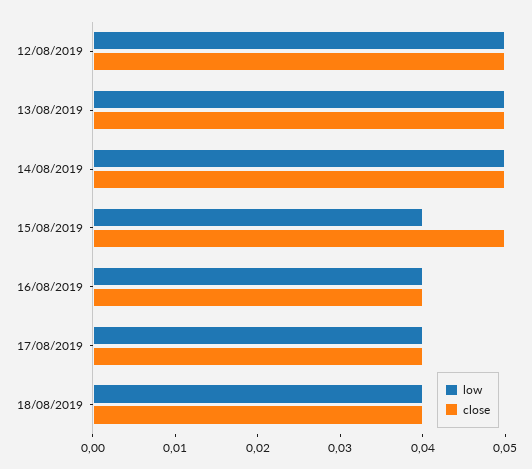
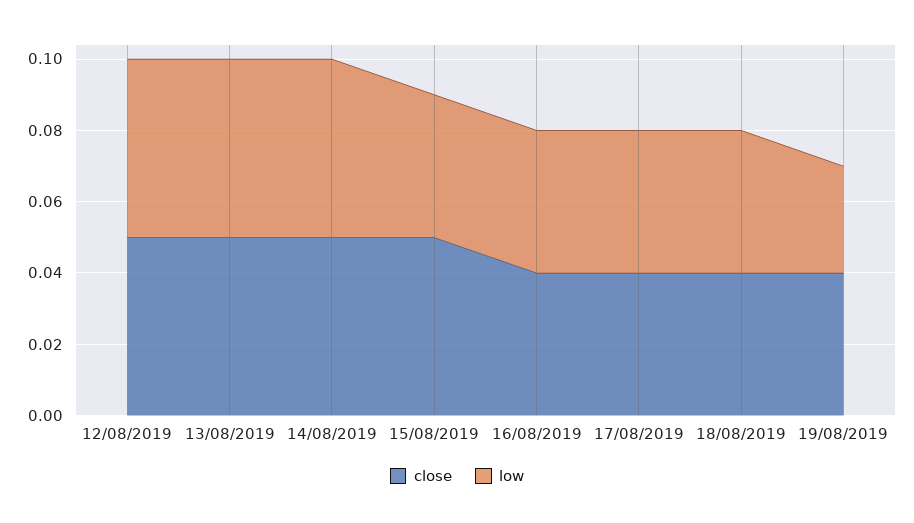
close, 19/08/2019: none -> 0.04
low, 19/08/2019: none -> 0.03

